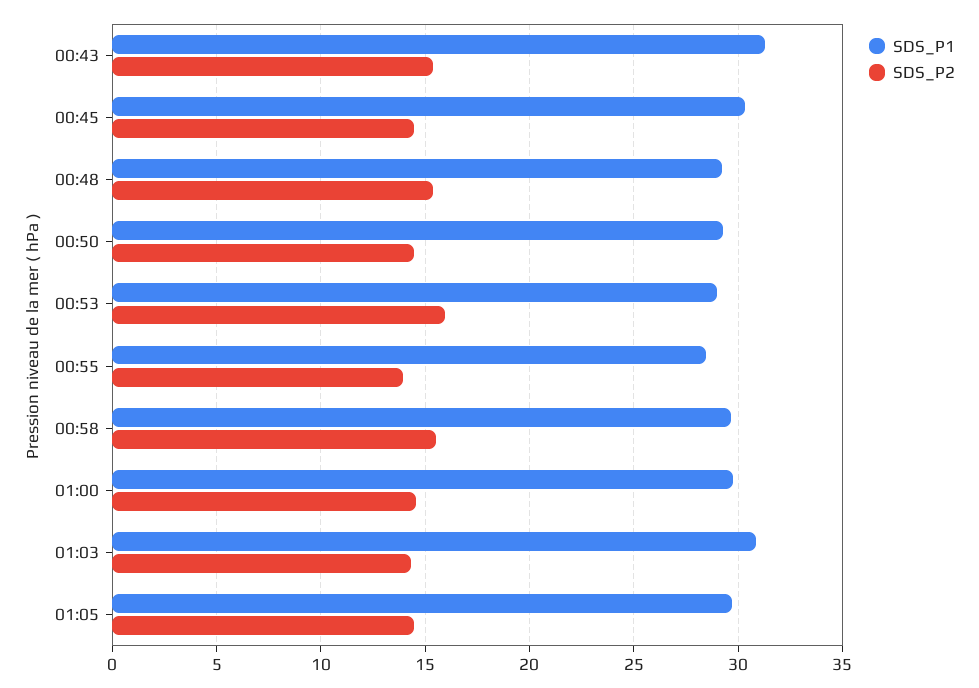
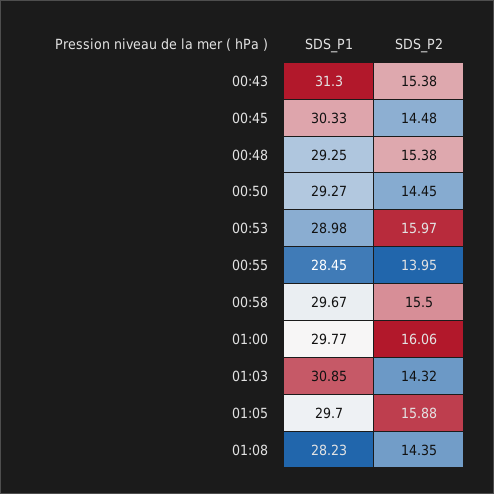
SDS_P2, 01:00: 14.5 -> 16.06
SDS_P2, 01:05: 14.5 -> 15.88
SDS_P1, 01:08: none -> 28.23
SDS_P2, 01:08: none -> 14.35

